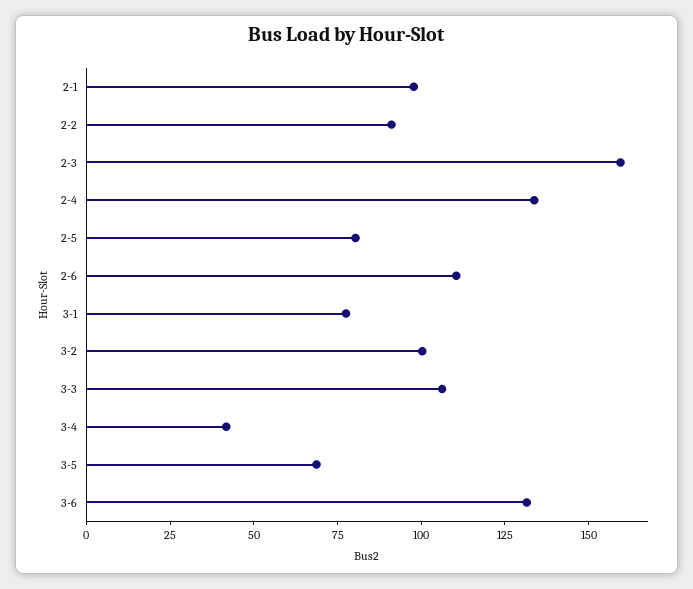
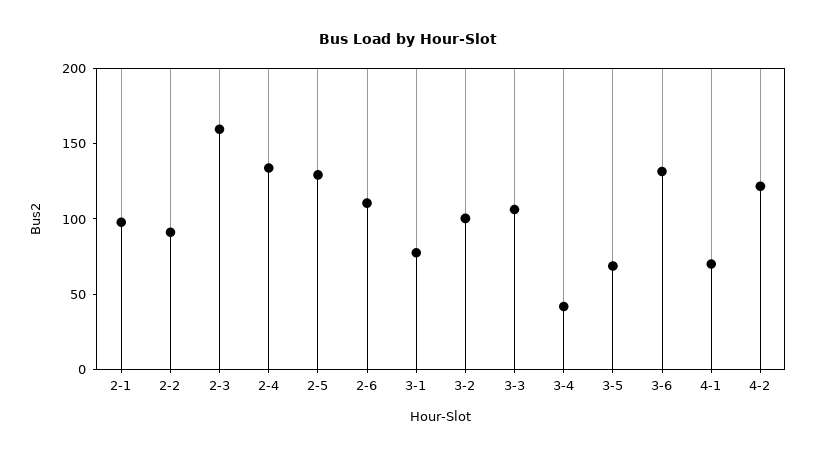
2-5: 80 -> 130
4-1: none -> 70
4-2: none -> 120

